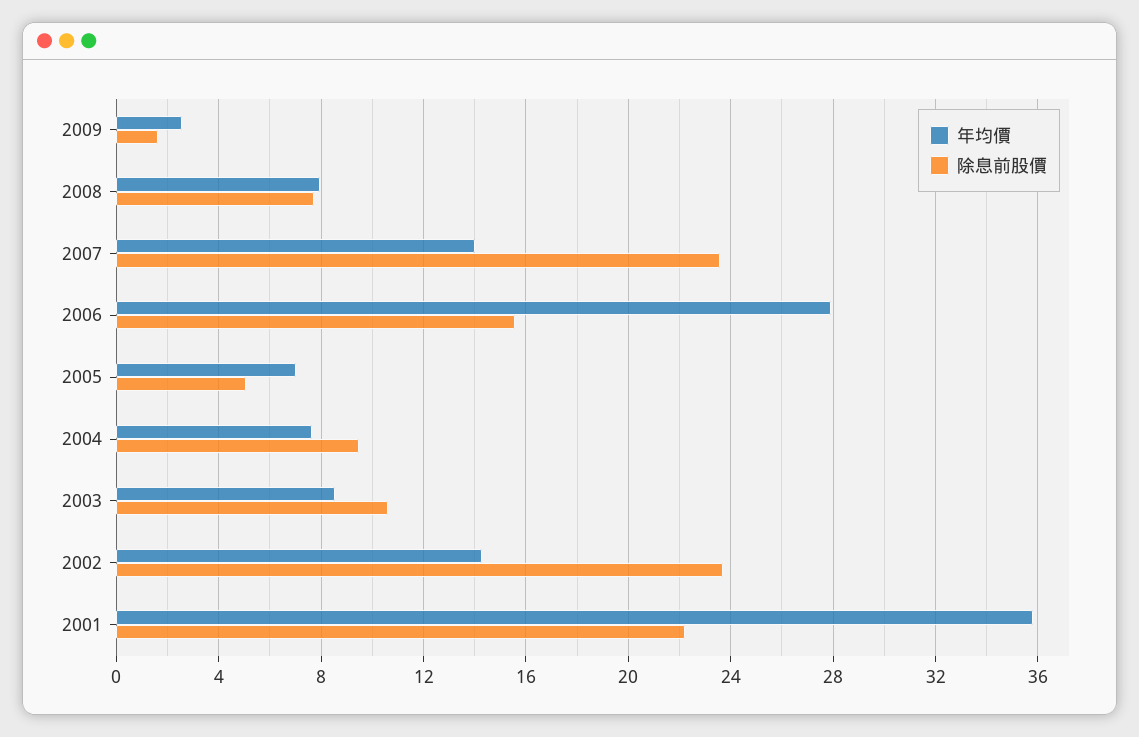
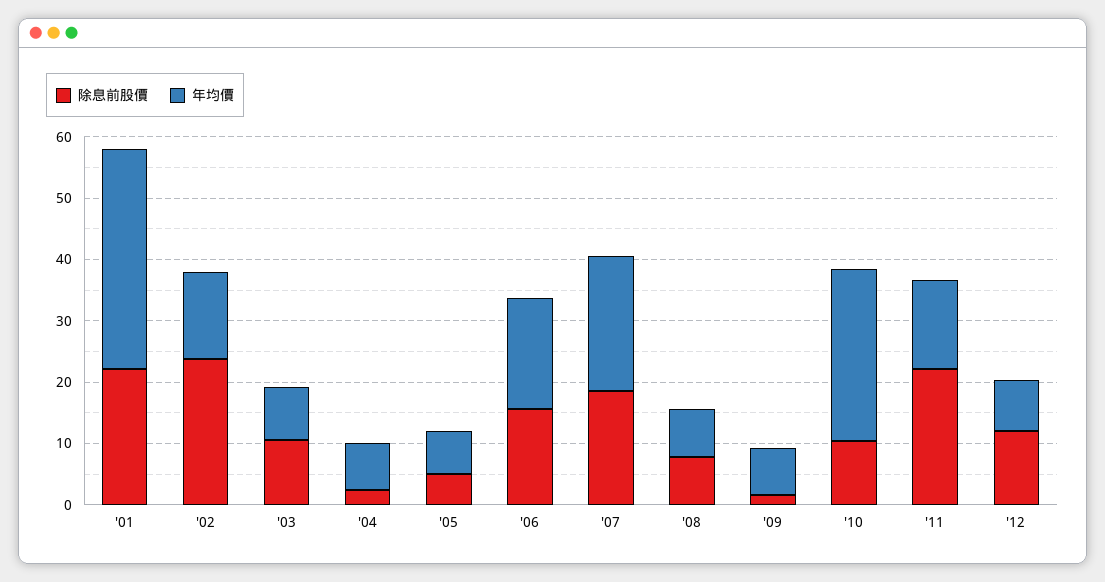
年均價, 2009: 2.5 -> 8
年均價, 2007: 14 -> 22
除息前股價, 2007: 23.5 -> 18
年均價, 2006: 28 -> 18
除息前股價, 2004: 9.5 -> 2
除息前股價, '10: none -> 10
年均價, '10: none -> 28
除息前股價, '11: none -> 22
年均價, '11: none -> 14
除息前股價, '12: none -> 12
年均價, '12: none -> 8

